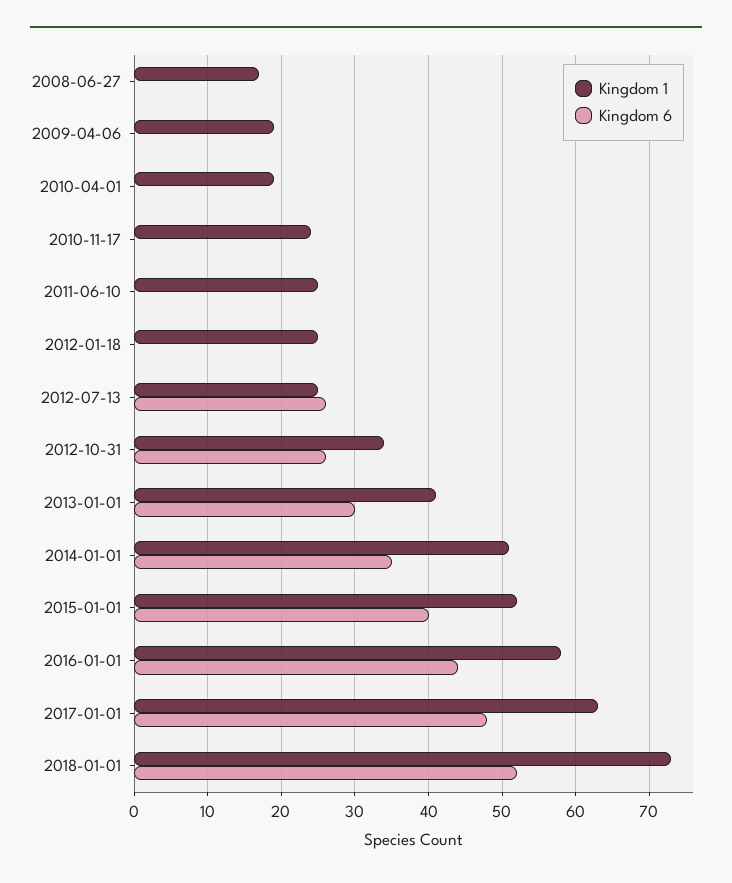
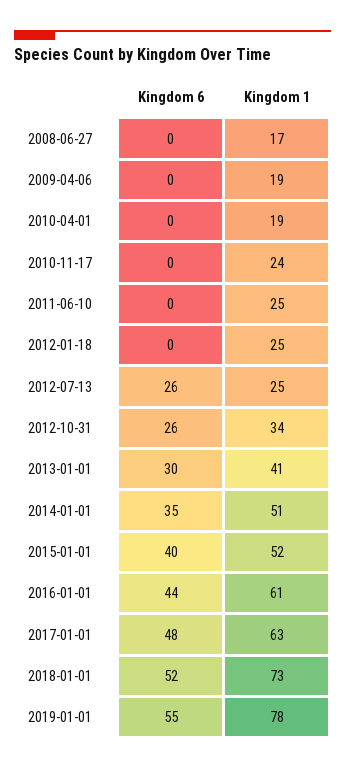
Kingdom 1, 2016-01-01: 58 -> 61
Kingdom 6, 2019-01-01: none -> 55
Kingdom 1, 2019-01-01: none -> 78

